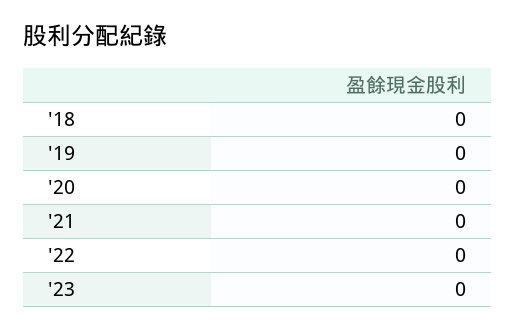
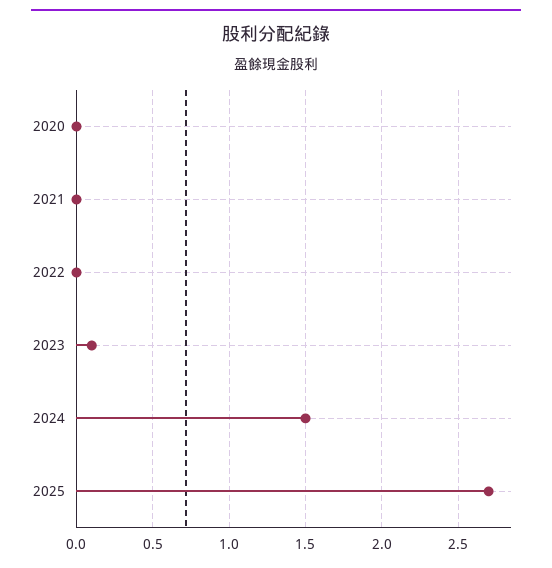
'18: 0 -> none
'19: 0 -> none
'23: 0 -> 0.1
2024: none -> 1.5
2025: none -> 2.7

